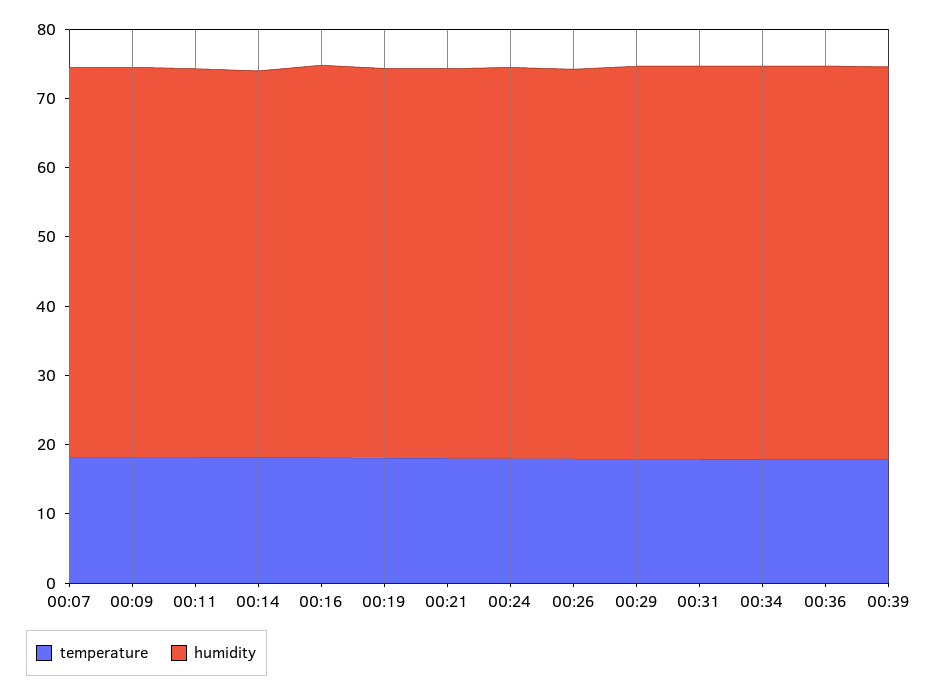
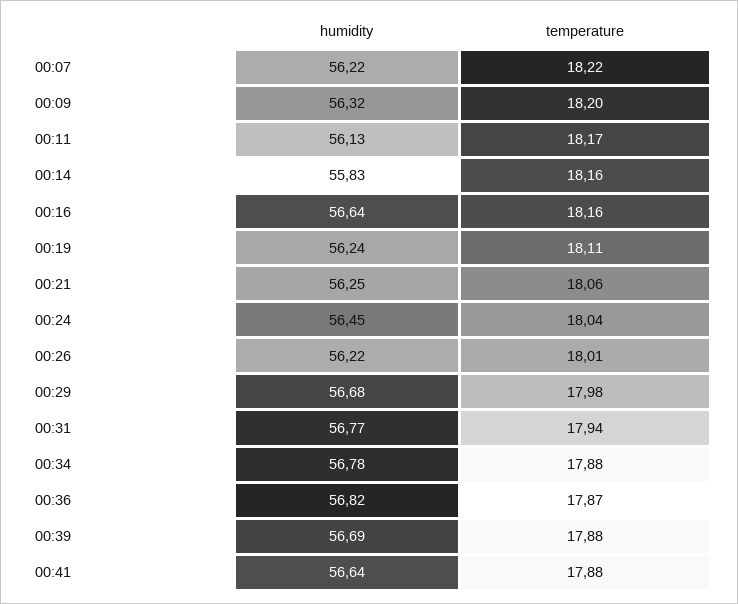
humidity, 00:41: none -> 56.64
temperature, 00:41: none -> 17.88

